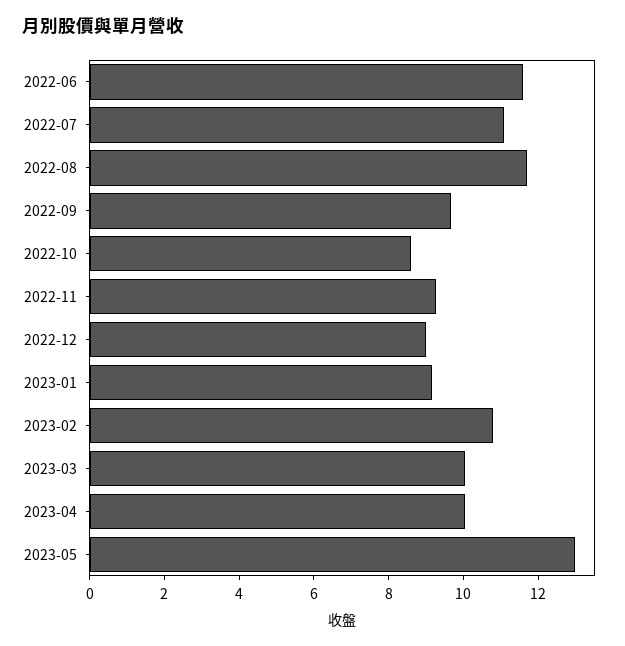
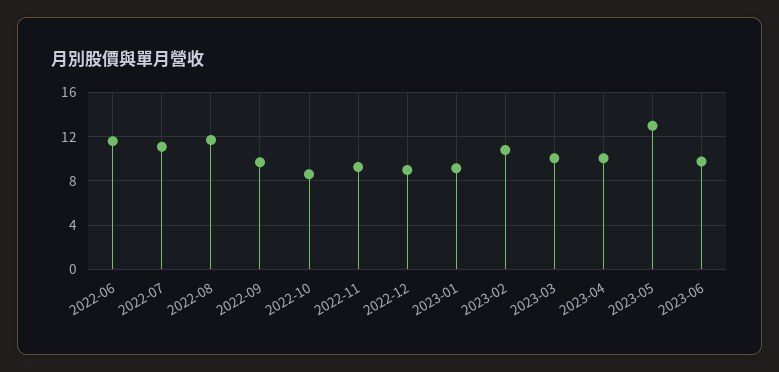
2023-06: none -> 10

